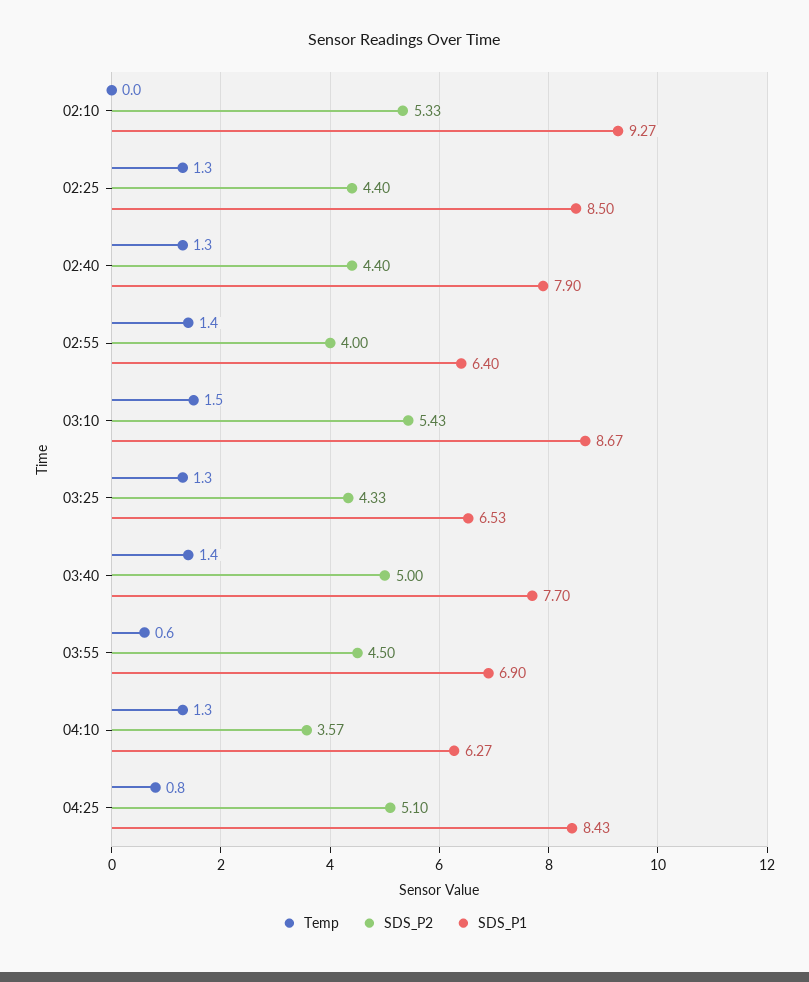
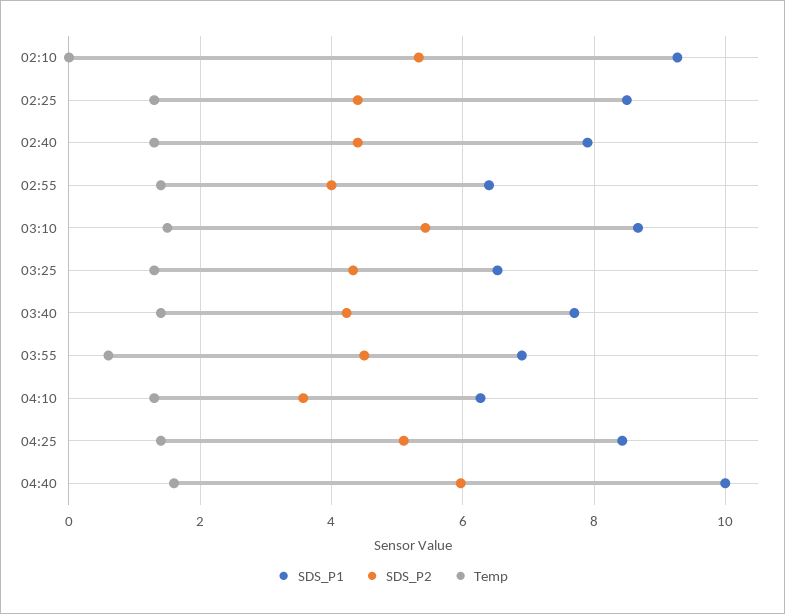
SDS_P2, 03:40: 5 -> 4.2
Temp, 04:25: 0.8 -> 1.4
SDS_P1, 04:40: none -> 10
SDS_P2, 04:40: none -> 6
Temp, 04:40: none -> 1.6

